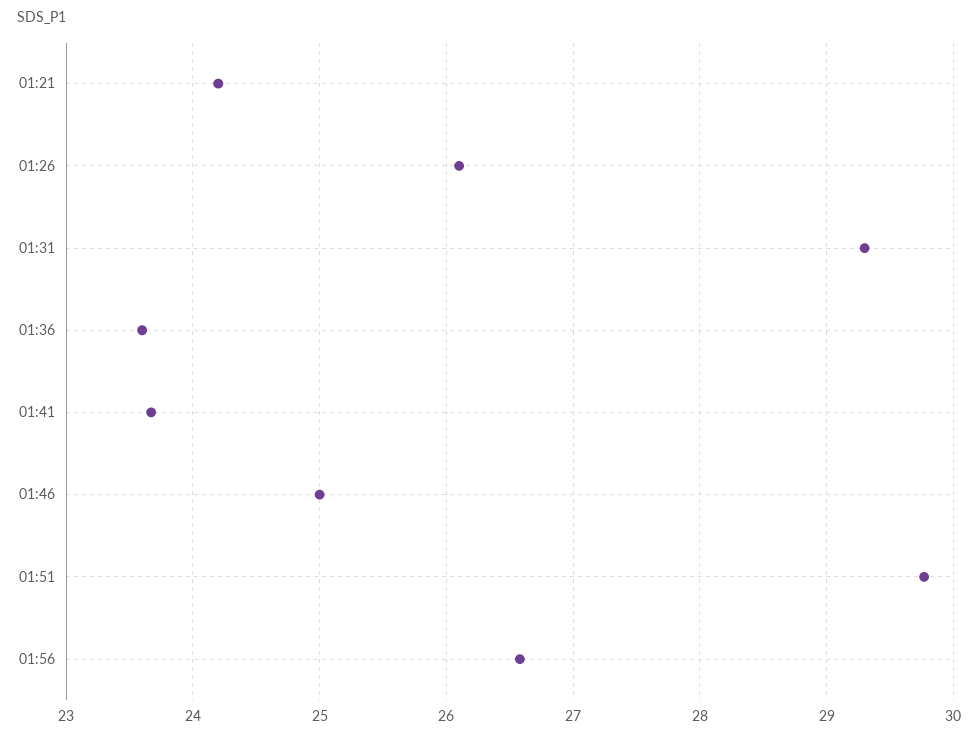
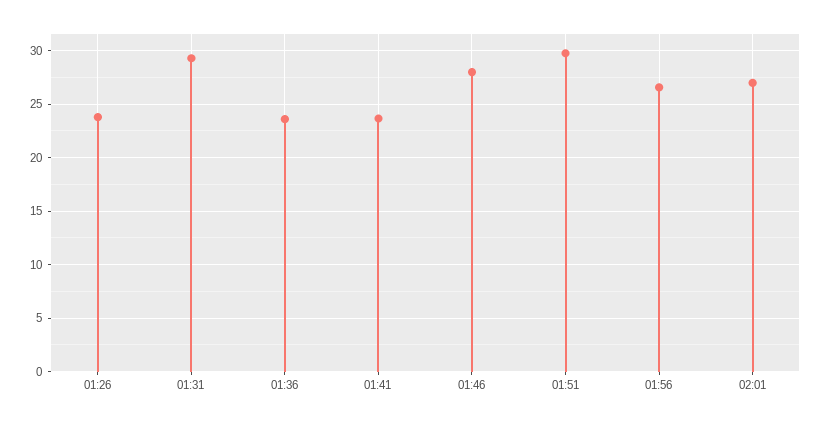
01:21: 24.2 -> none
01:26: 26.1 -> 24
01:46: 25 -> 28
02:01: none -> 27

